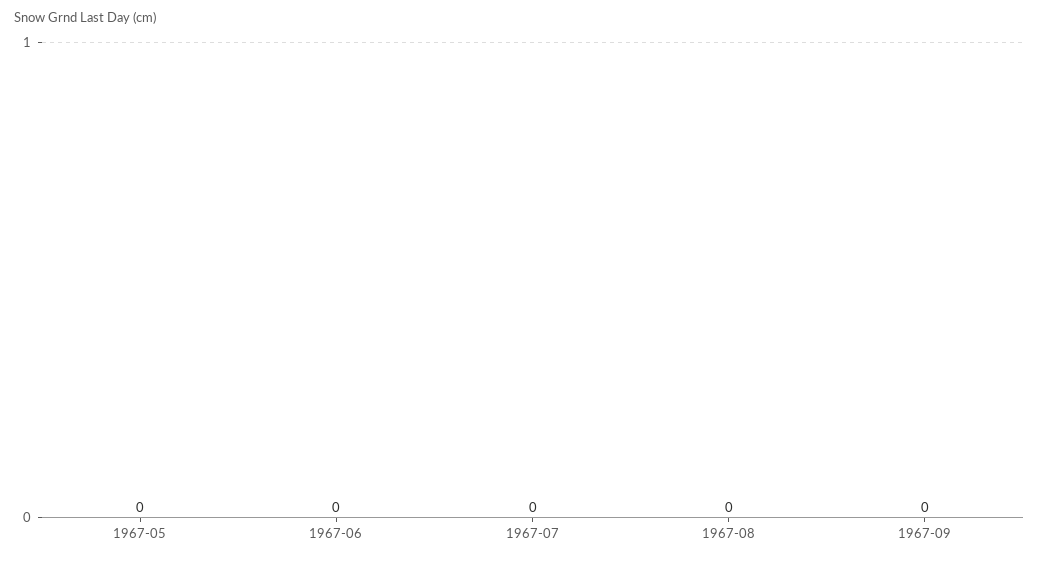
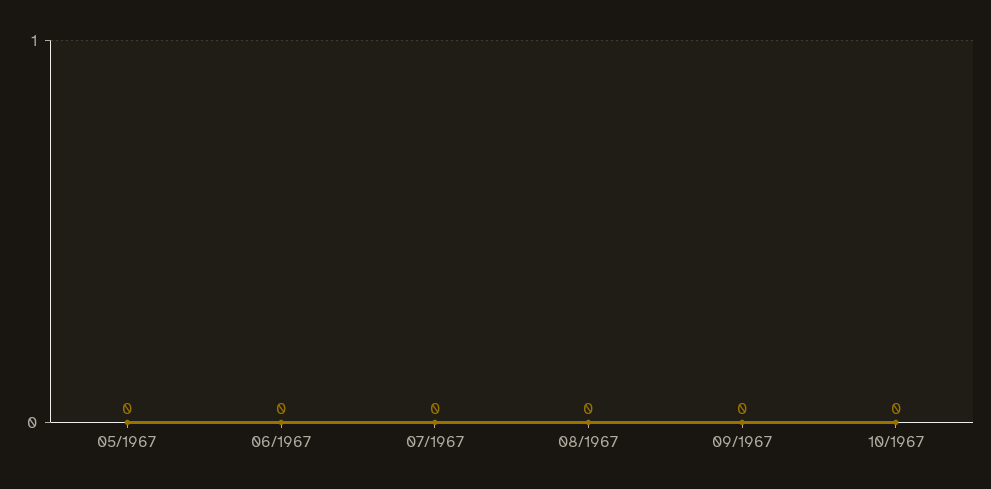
10/1967: none -> 0

